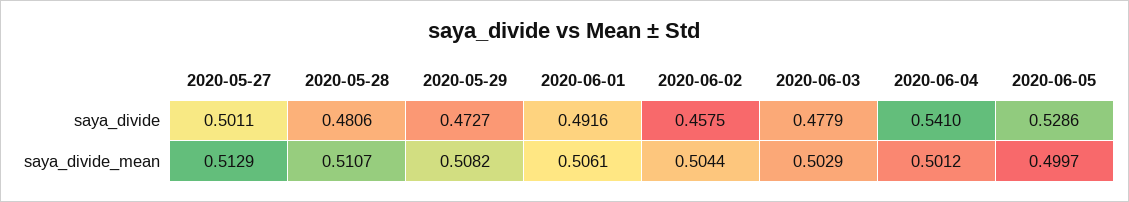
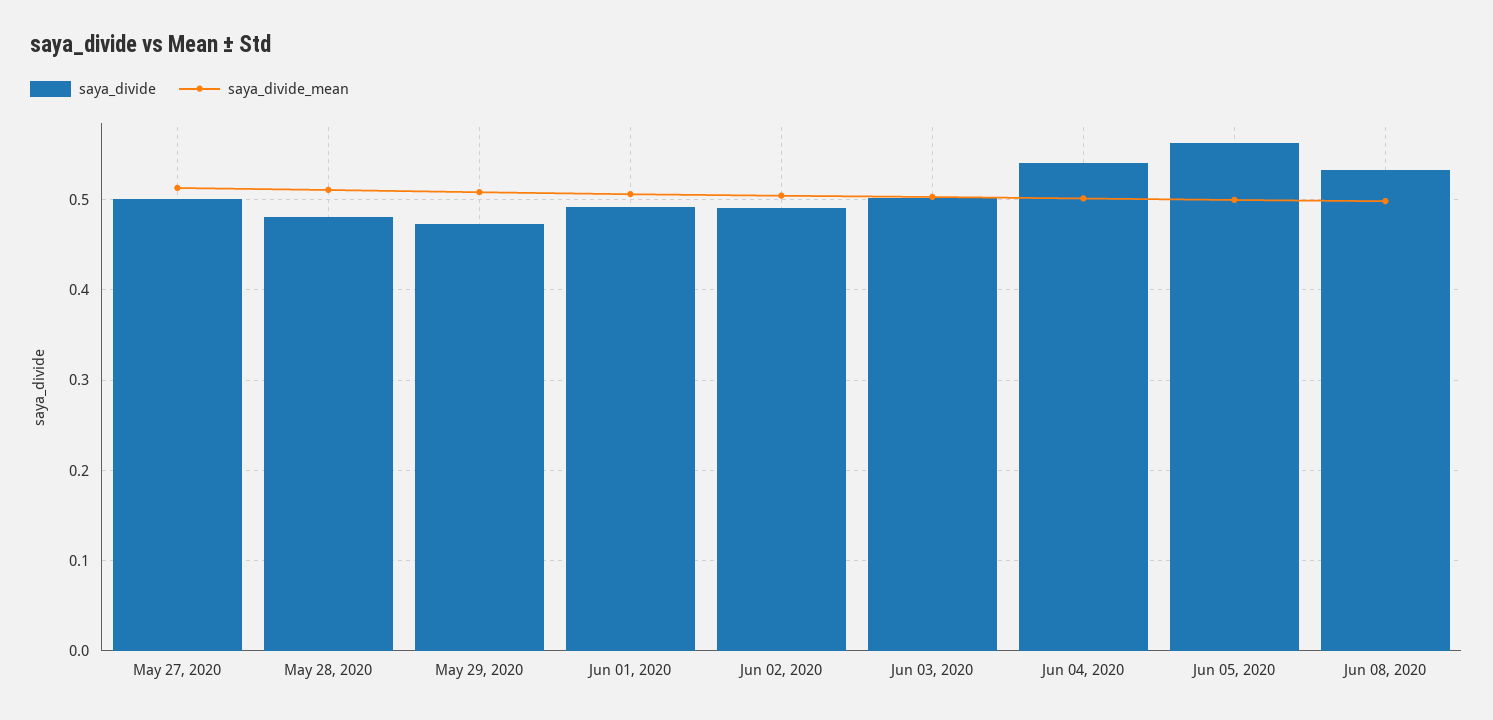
saya_divide, 2020-06-02: 0.4575 -> 0.49
saya_divide, 2020-06-03: 0.4779 -> 0.5
saya_divide, 2020-06-05: 0.5286 -> 0.56
saya_divide, Jun 08, 2020: none -> 0.53
saya_divide_mean, Jun 08, 2020: none -> 0.5

